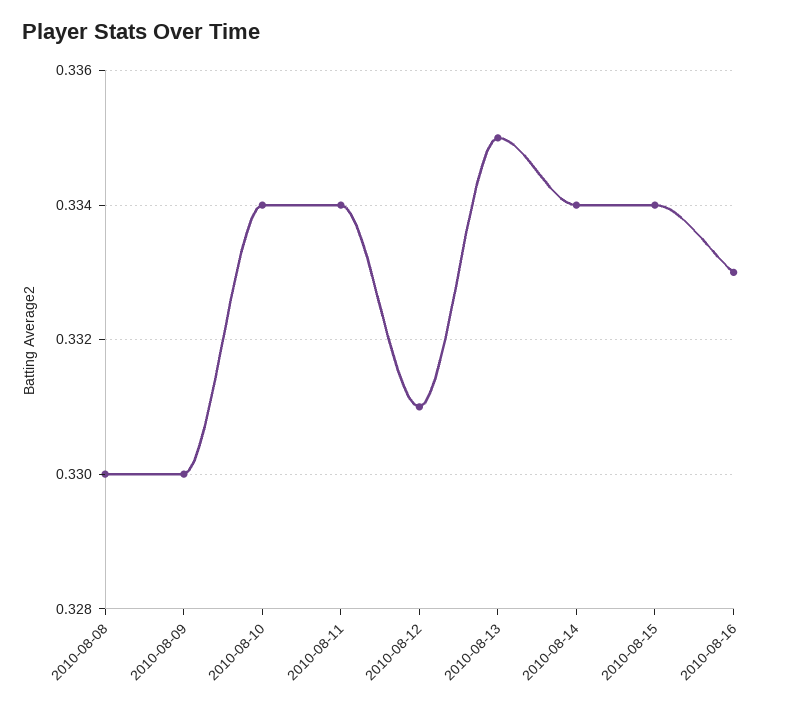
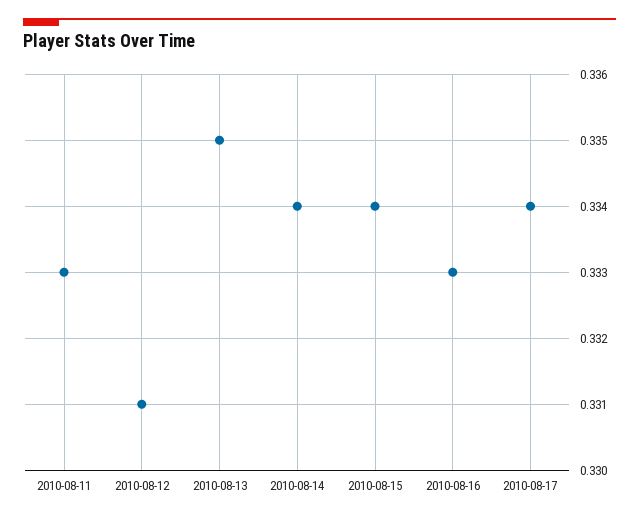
2010-08-08: 0.33 -> none
2010-08-09: 0.33 -> none
2010-08-10: 0.334 -> none
2010-08-11: 0.334 -> 0.333
2010-08-17: none -> 0.334

